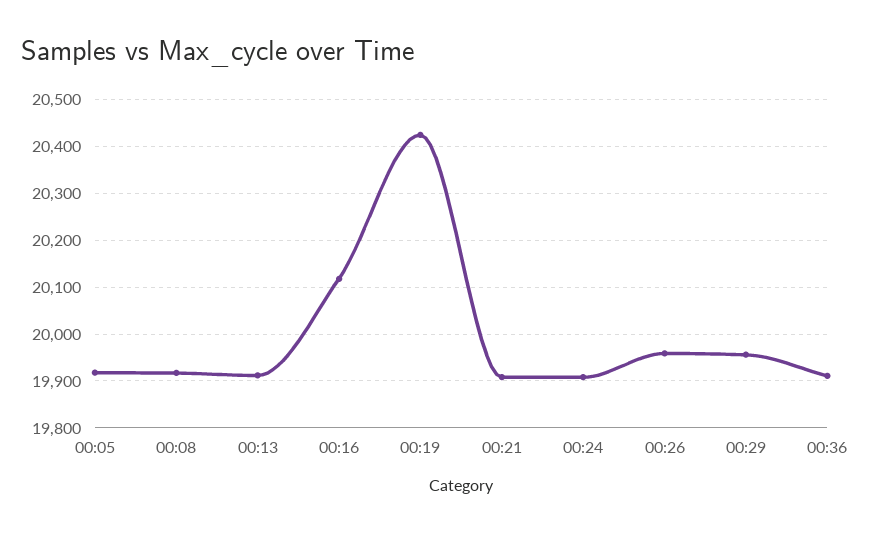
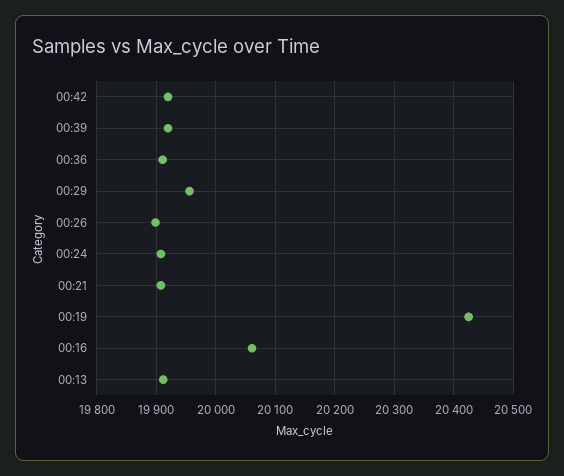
00:05: 19920 -> none
00:08: 19920 -> none
00:16: 20120 -> 20060
00:26: 19960 -> 19900
00:42: none -> 19920
00:39: none -> 19920

